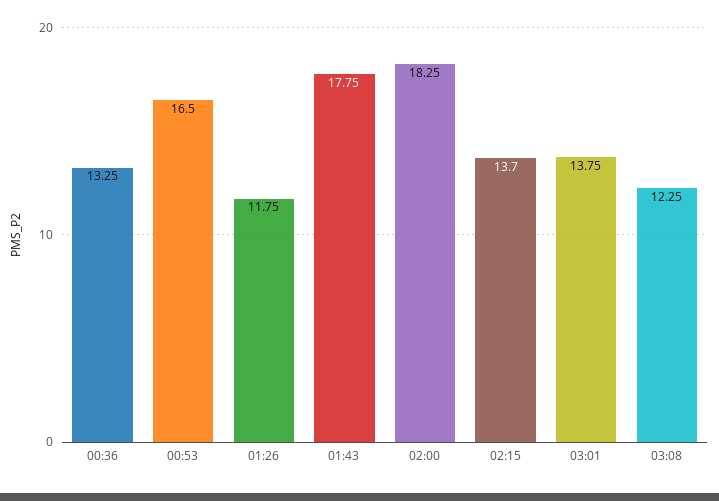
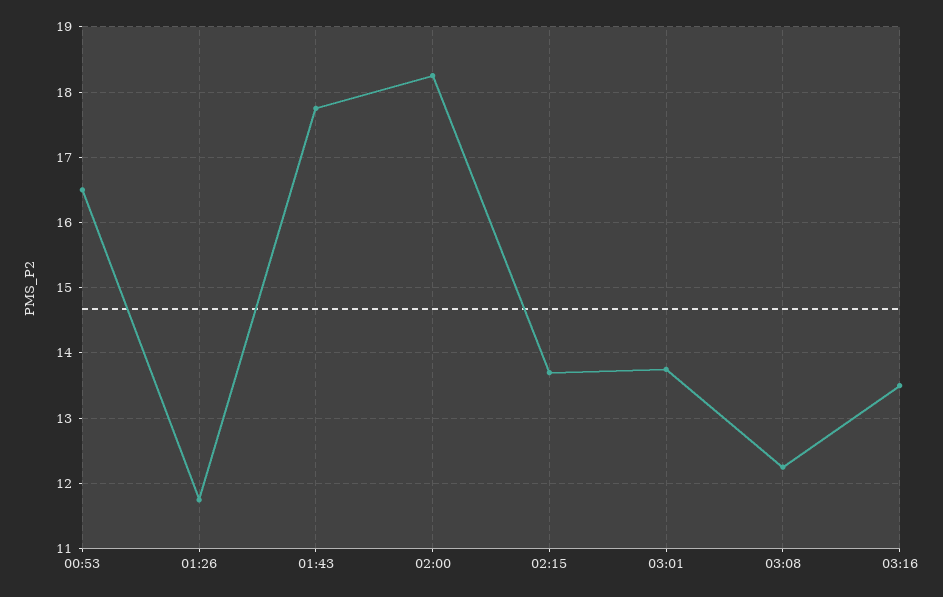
00:36: 13.25 -> none
03:16: none -> 13.5

